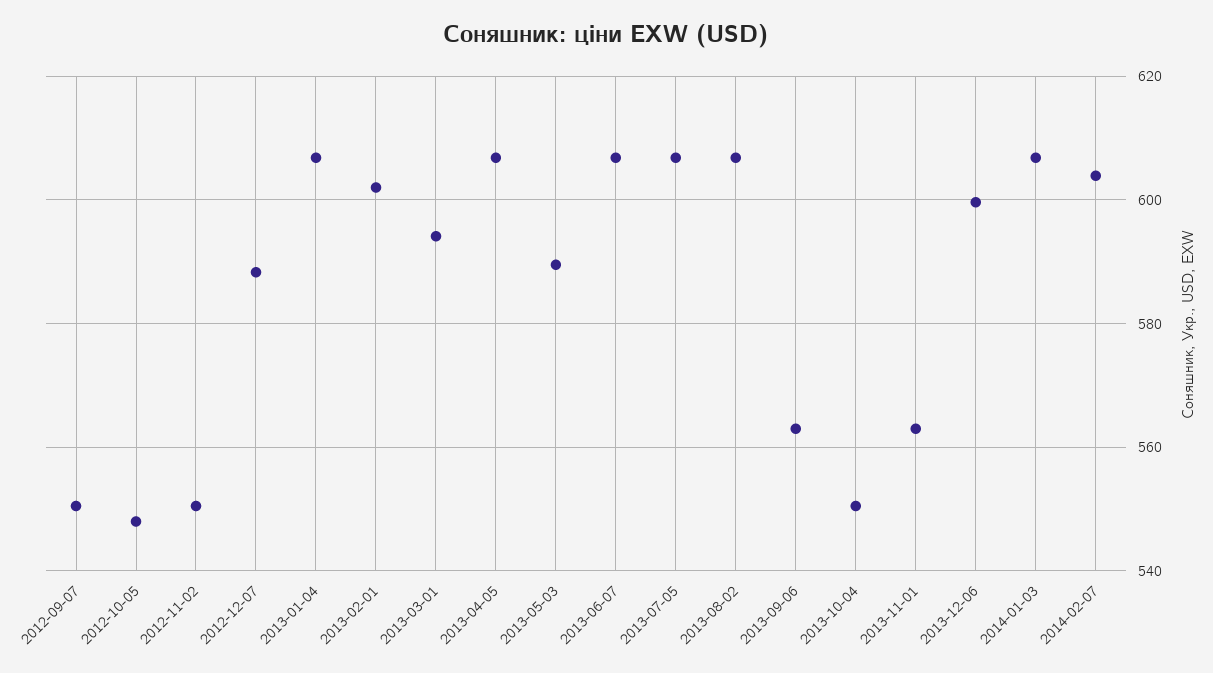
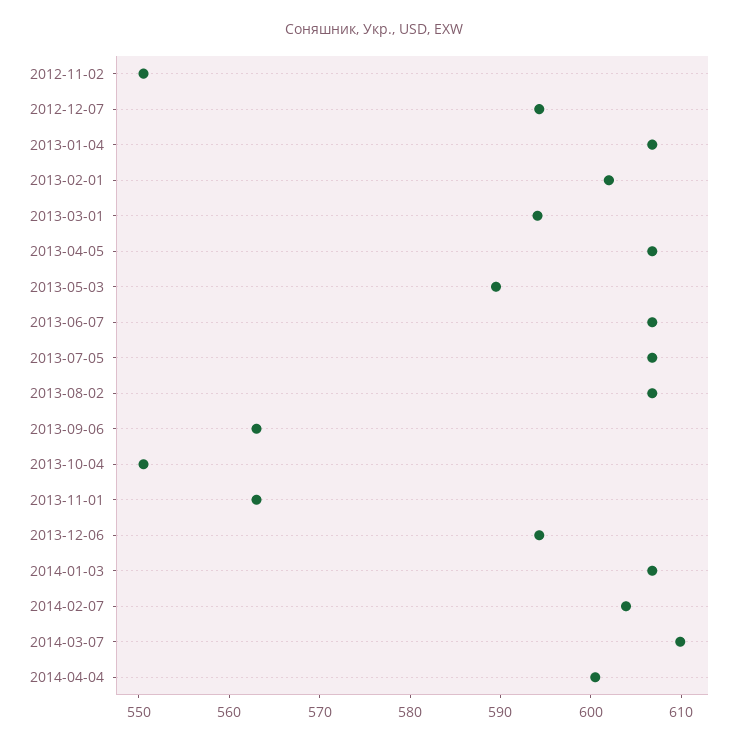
2012-09-07: 550 -> none
2012-10-05: 548 -> none
2012-12-07: 588 -> 594
2013-12-06: 600 -> 594
2014-03-07: none -> 610
2014-04-04: none -> 600

